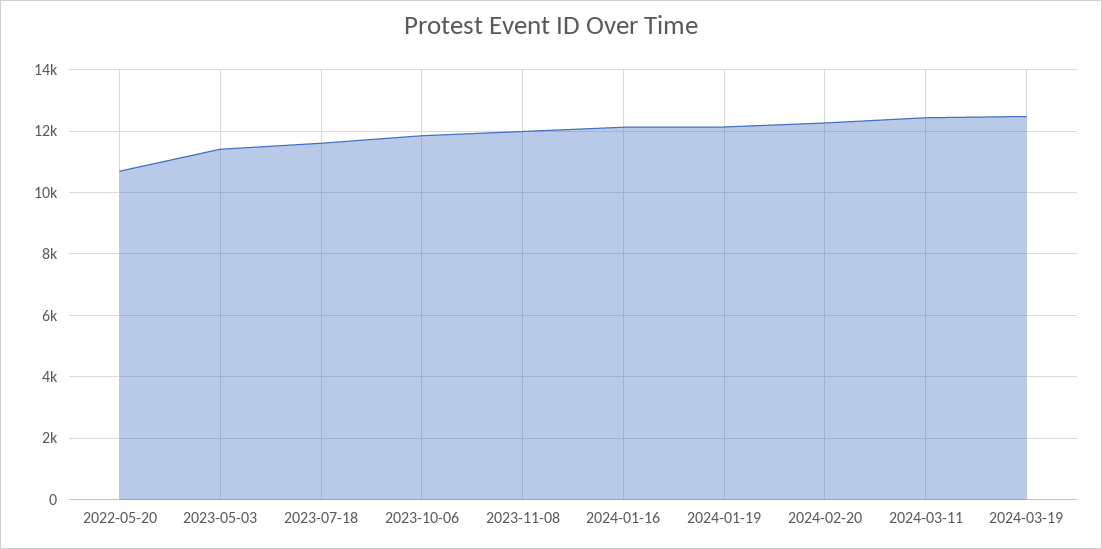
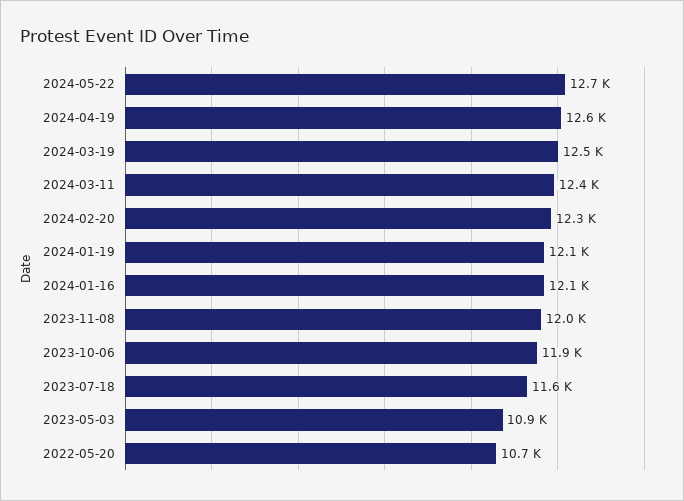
2023-05-03: 11400 -> 10900
2024-05-22: none -> 12700
2024-04-19: none -> 12600

